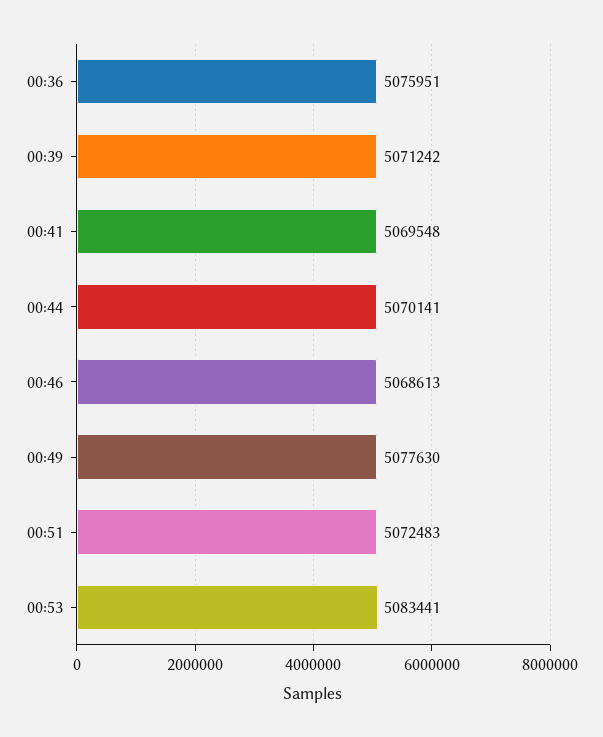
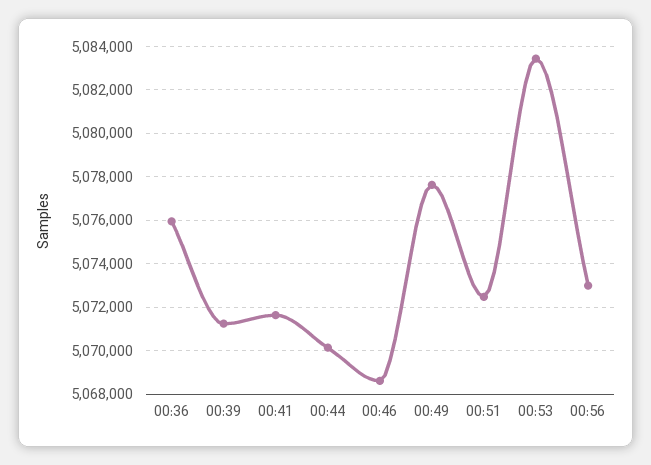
00:41: 5069548 -> 5071500
00:56: none -> 5073000

